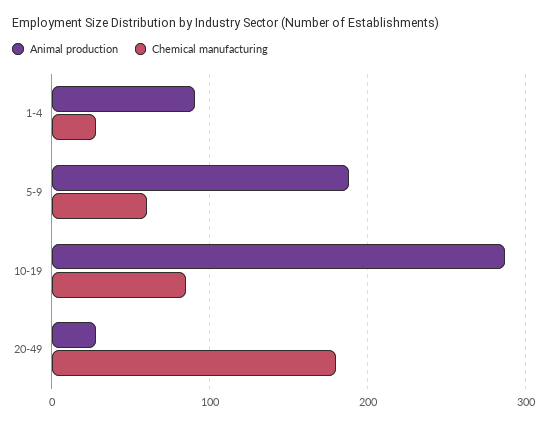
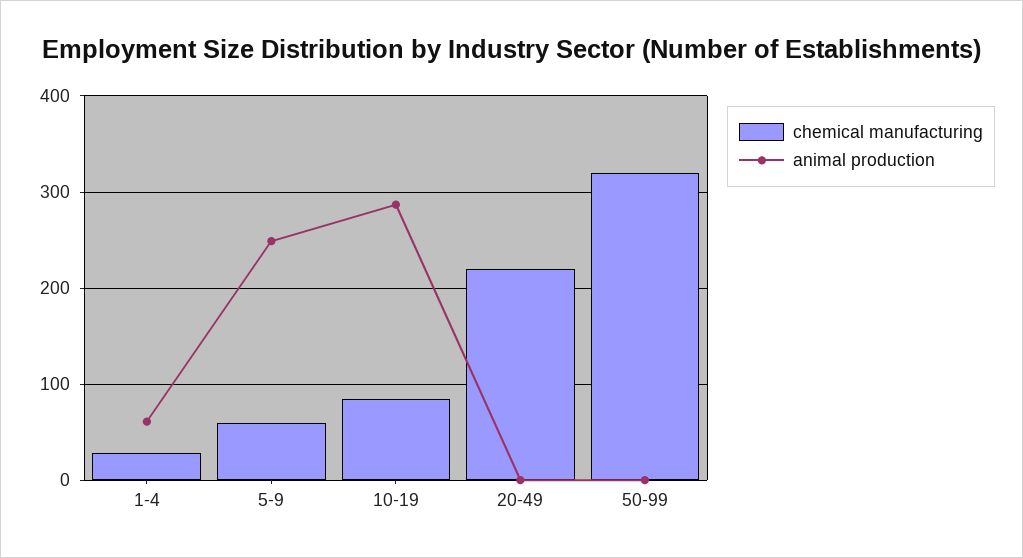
Animal production, 1-4: 90 -> 60
Animal production, 5-9: 190 -> 250
Animal production, 20-49: 30 -> 0
Chemical manufacturing, 20-49: 180 -> 220
Chemical manufacturing, 50-99: none -> 320
Animal production, 50-99: none -> 0

